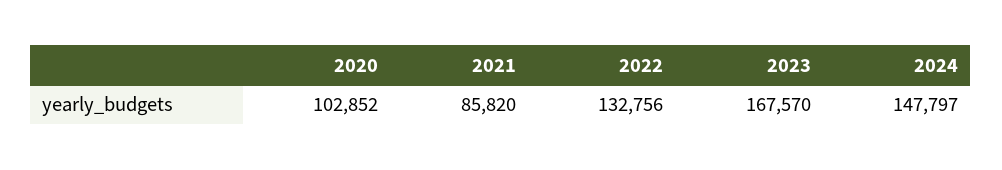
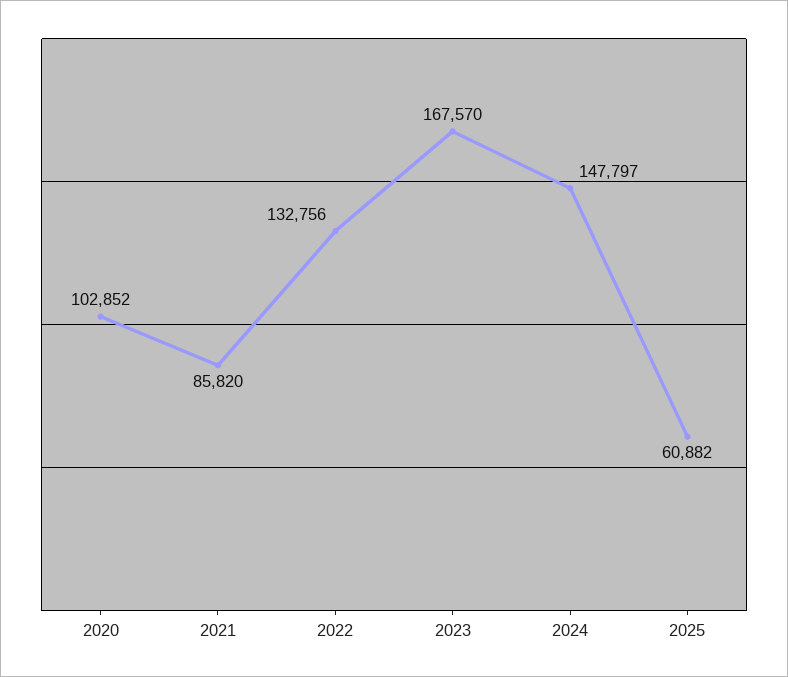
2025: none -> 60882

